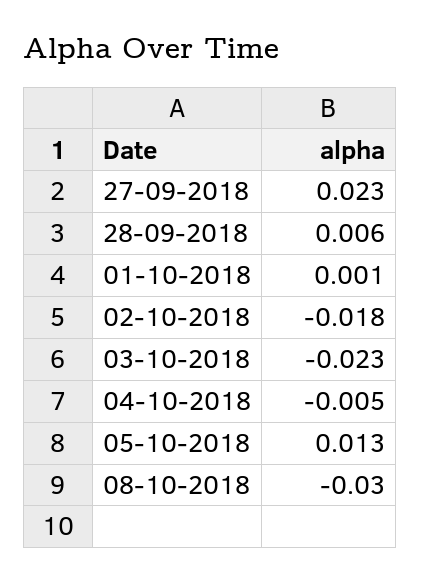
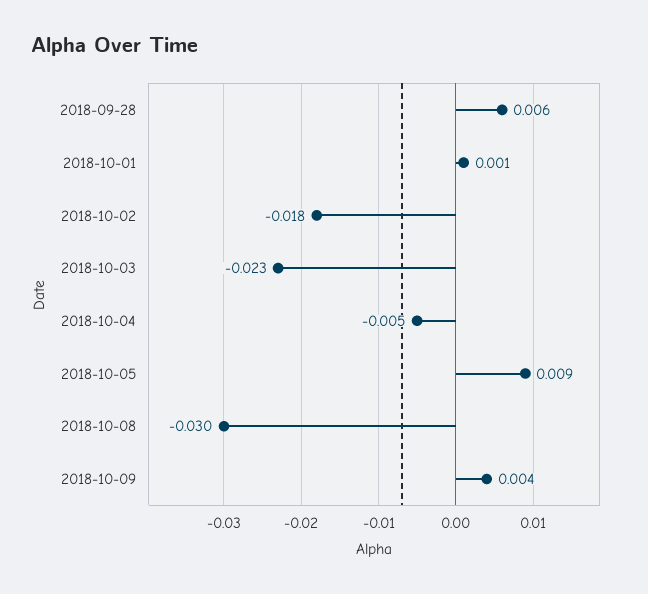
27-09-2018: 0.023 -> none
05-10-2018: 0.013 -> 0.009
2018-10-09: none -> 0.004

